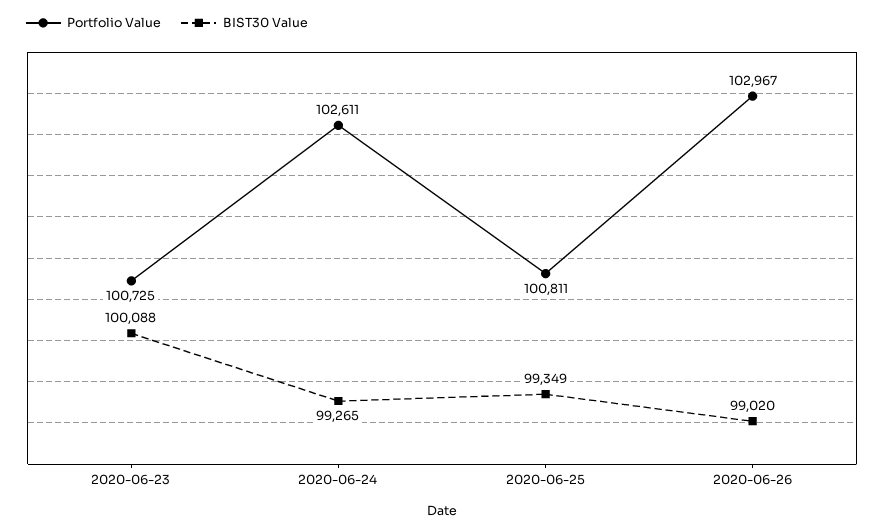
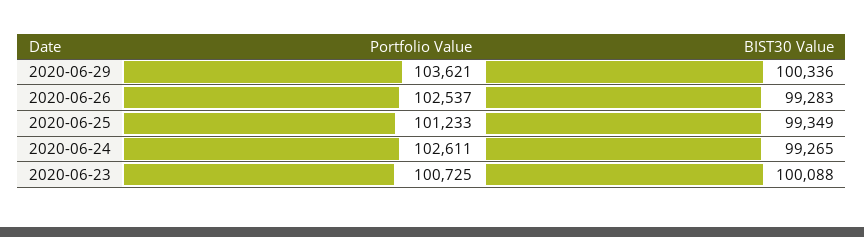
Portfolio Value, 2020-06-25: 100811 -> 101233
Portfolio Value, 2020-06-26: 102967 -> 102537
BIST30 Value, 2020-06-26: 99020 -> 99283
Portfolio Value, 2020-06-29: none -> 103621
BIST30 Value, 2020-06-29: none -> 100336

